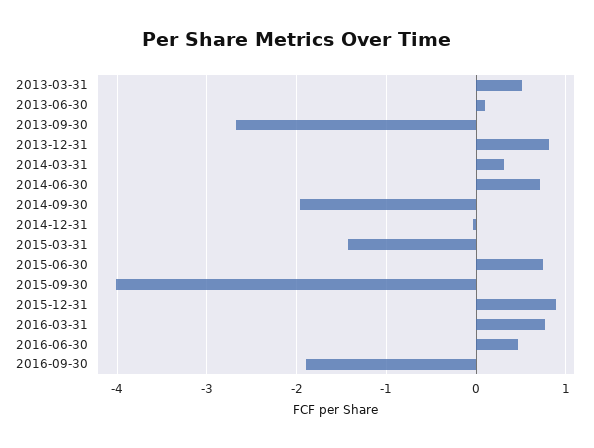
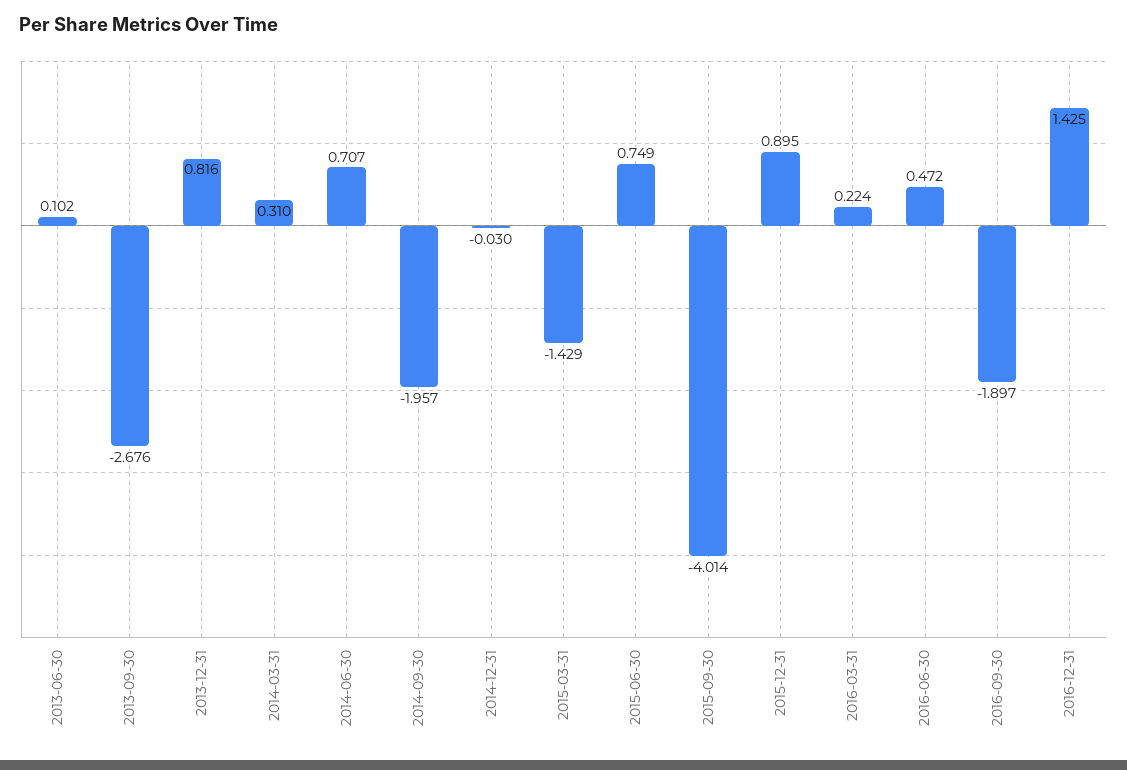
2013-03-31: 0.5 -> none
2016-03-31: 0.8 -> 0.224
2016-12-31: none -> 1.425

